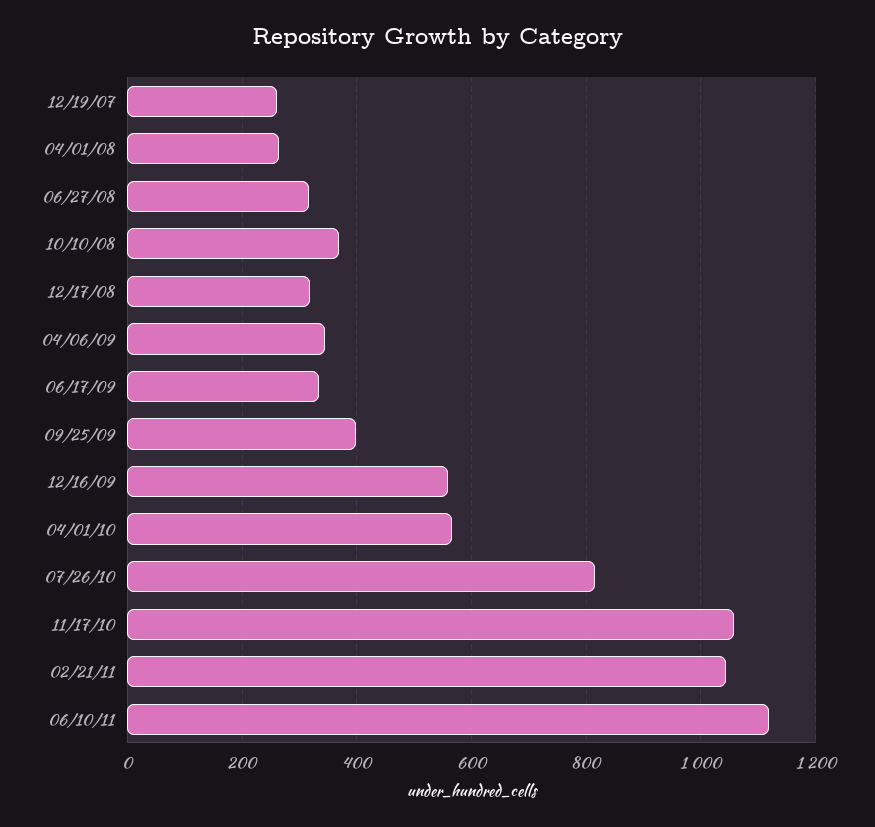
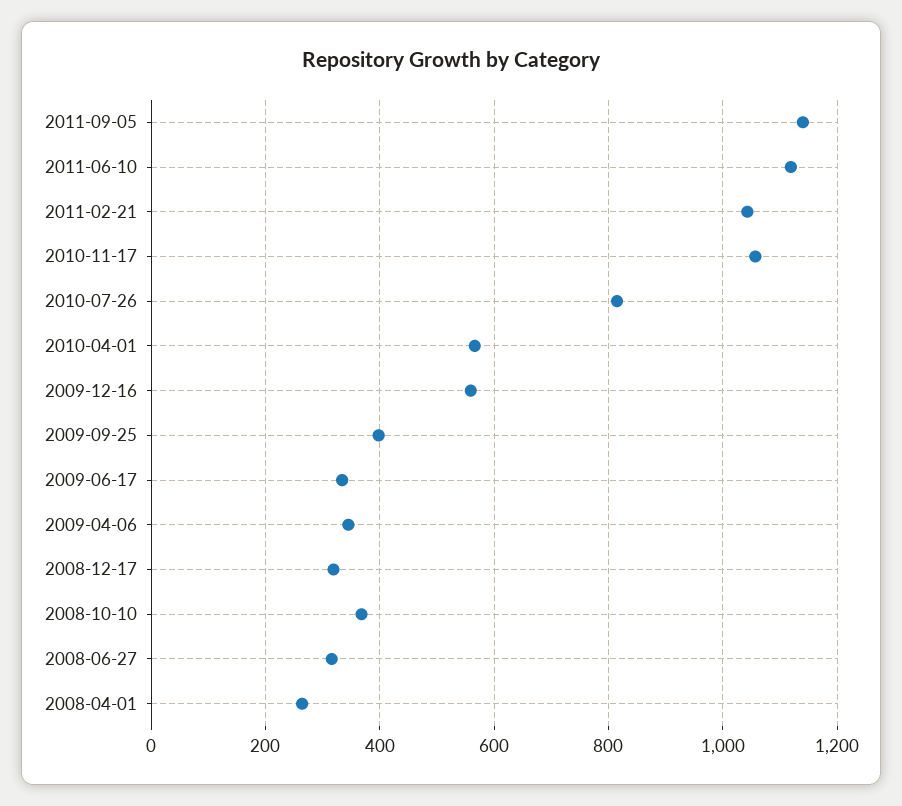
12/19/07: 260 -> none
2011-09-05: none -> 1140

